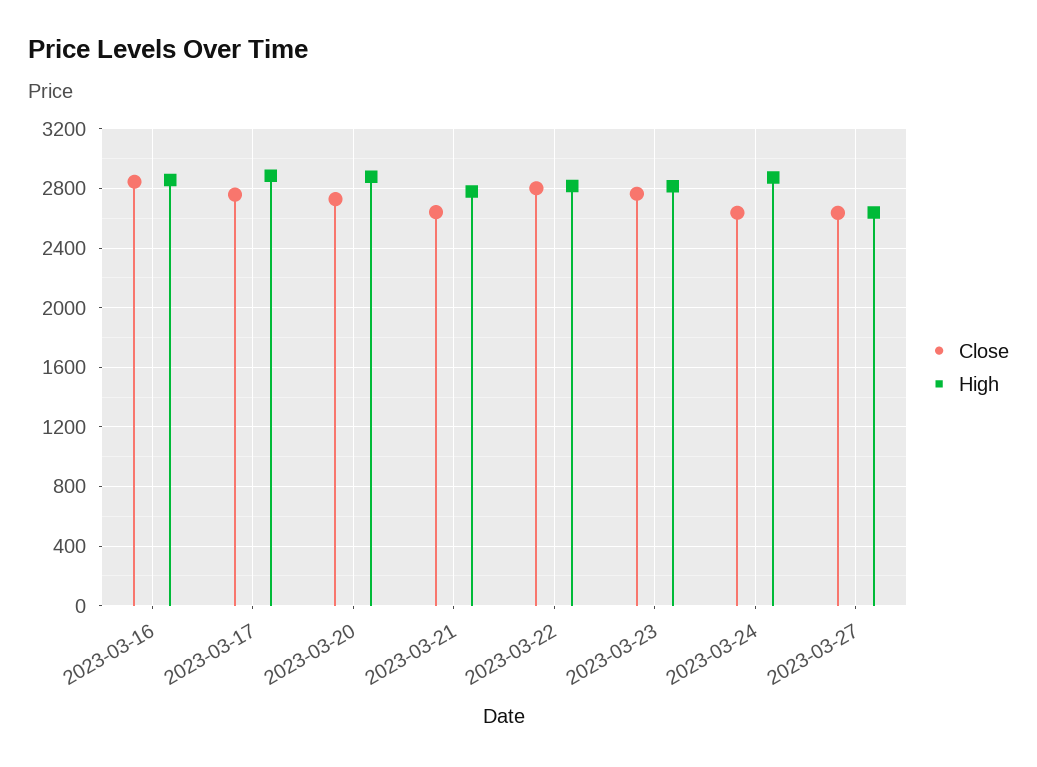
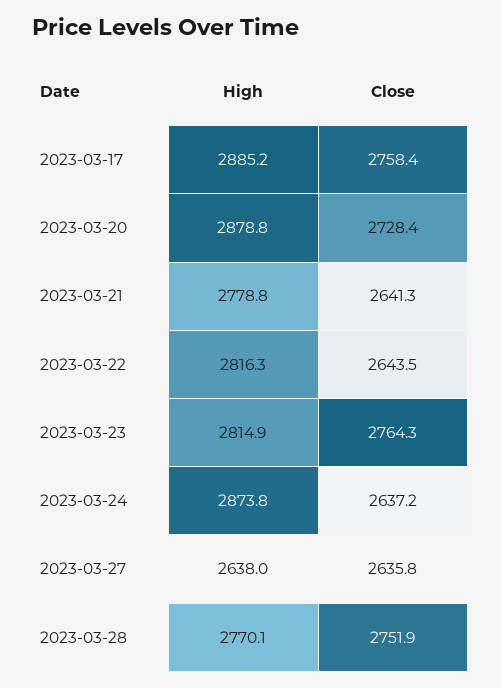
Close, 2023-03-16: 2850 -> none
High, 2023-03-16: 2850 -> none
Close, 2023-03-22: 2800 -> 2643.5
High, 2023-03-28: none -> 2770.1
Close, 2023-03-28: none -> 2751.9

